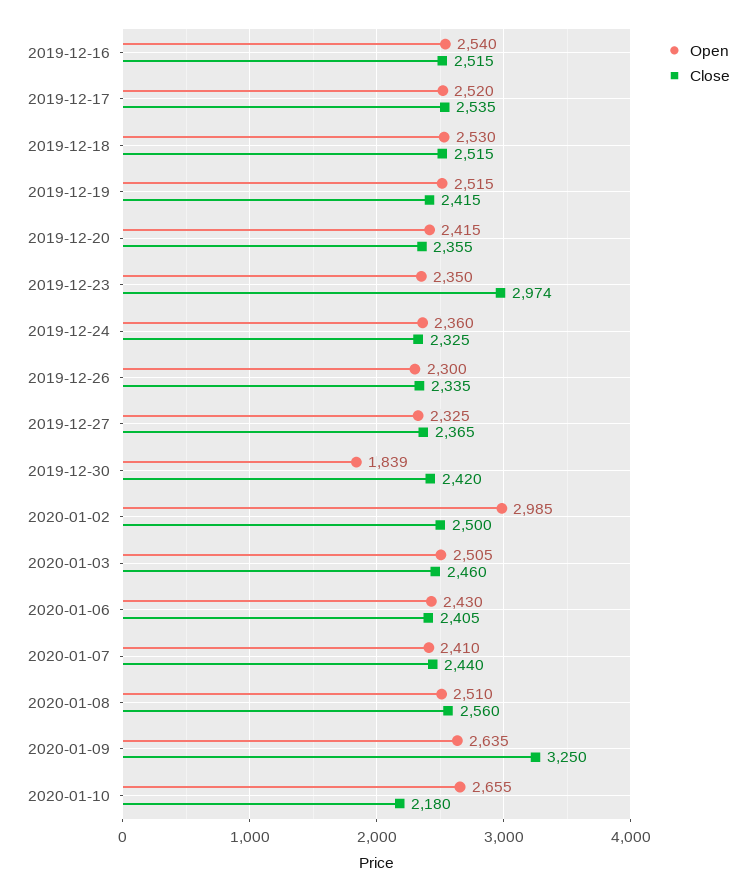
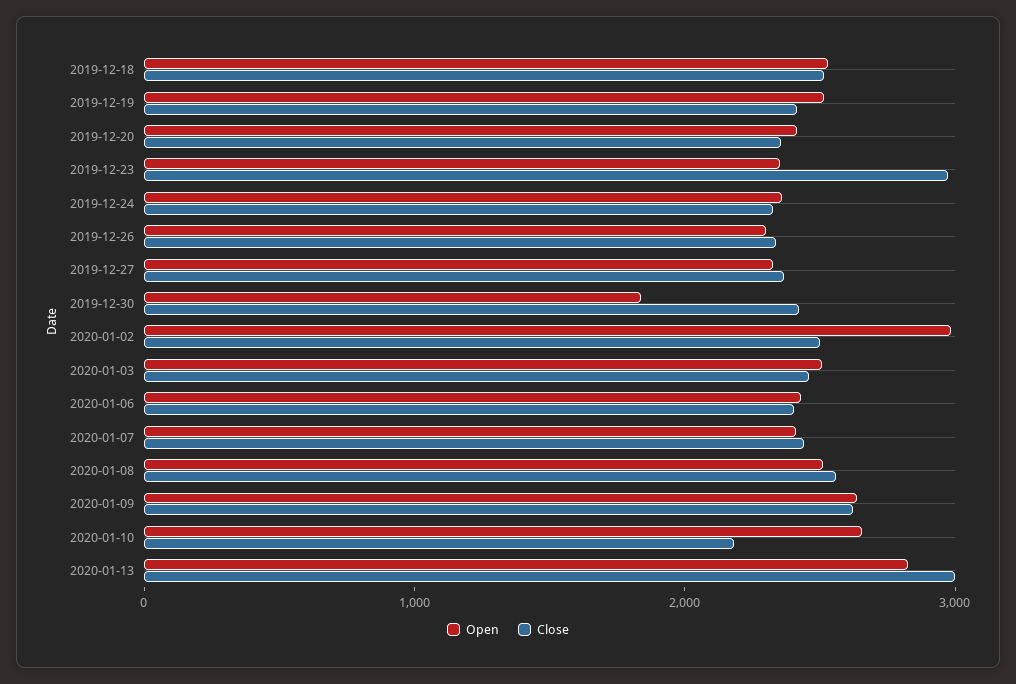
Open, 2019-12-16: 2540 -> none
Close, 2019-12-16: 2515 -> none
Open, 2019-12-17: 2520 -> none
Close, 2019-12-17: 2535 -> none
Close, 2020-01-09: 3250 -> 2600
Open, 2020-01-13: none -> 2800
Close, 2020-01-13: none -> 3000

